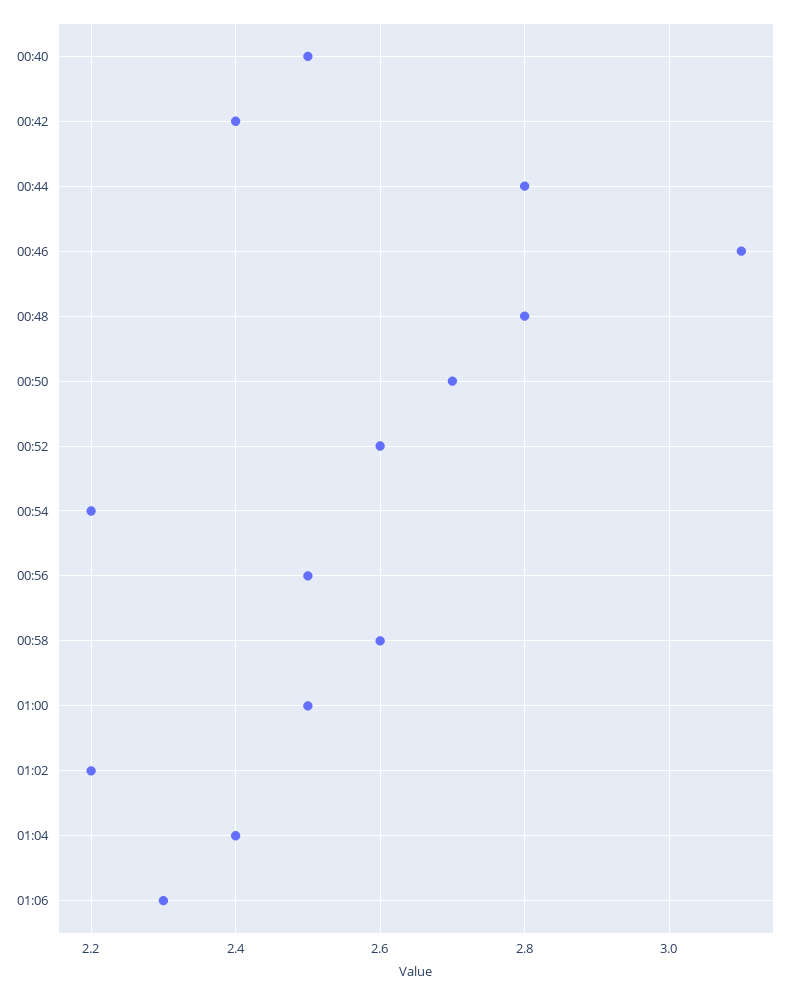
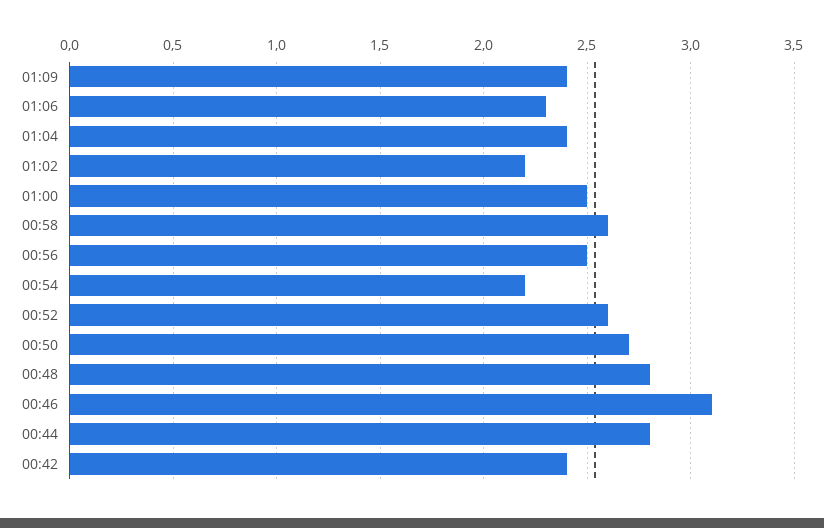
00:40: 2.5 -> none
01:09: none -> 2.4

